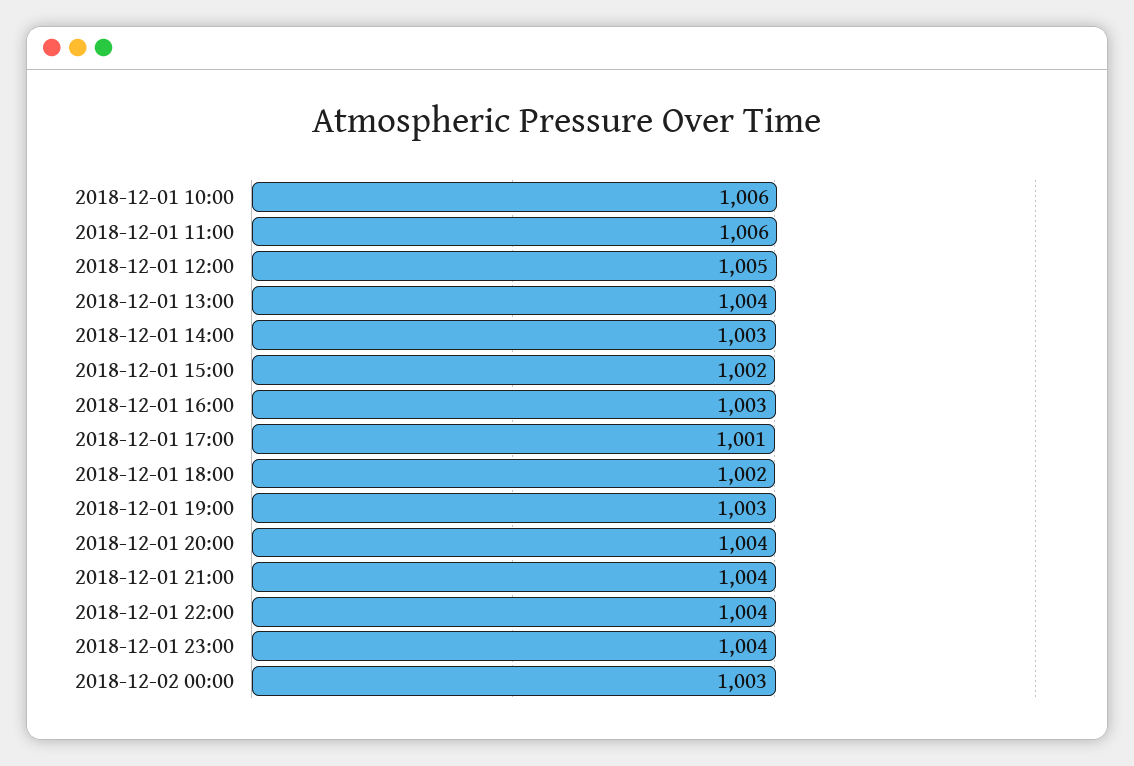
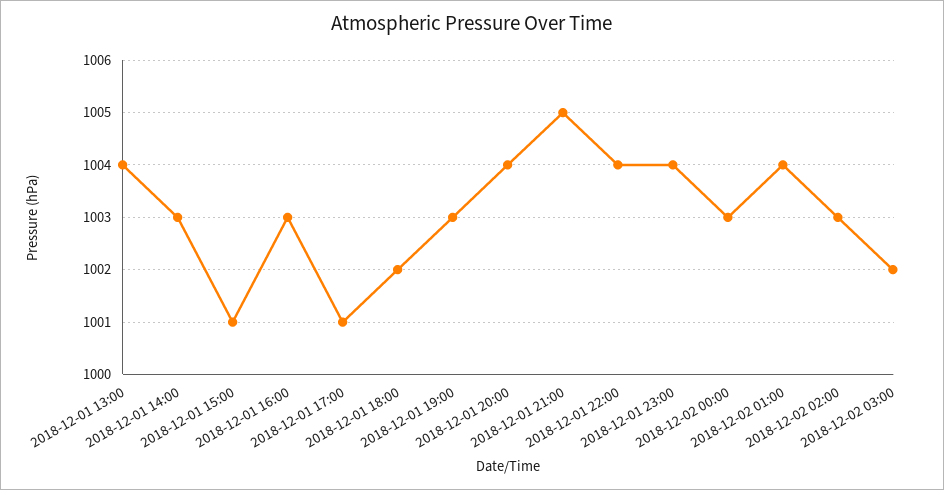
2018-12-01 10:00: 1006 -> none
2018-12-01 11:00: 1006 -> none
2018-12-01 12:00: 1005 -> none
2018-12-01 15:00: 1002 -> 1001
2018-12-01 21:00: 1004 -> 1005
2018-12-02 01:00: none -> 1004
2018-12-02 02:00: none -> 1003
2018-12-02 03:00: none -> 1002

